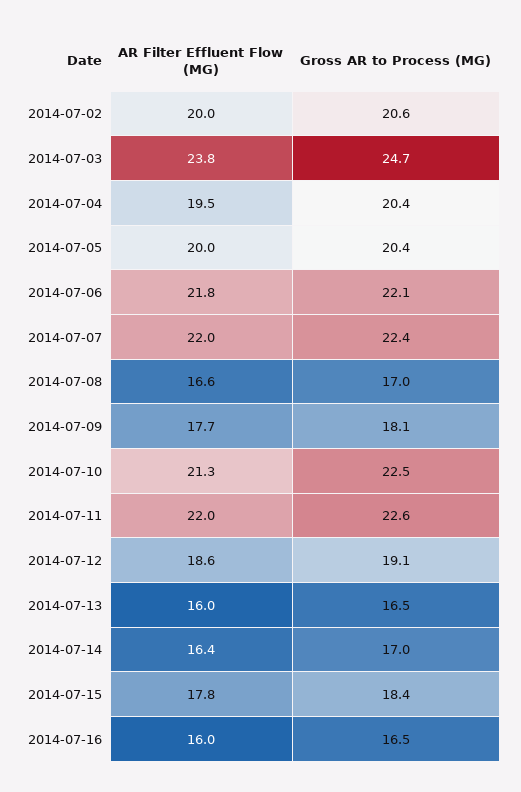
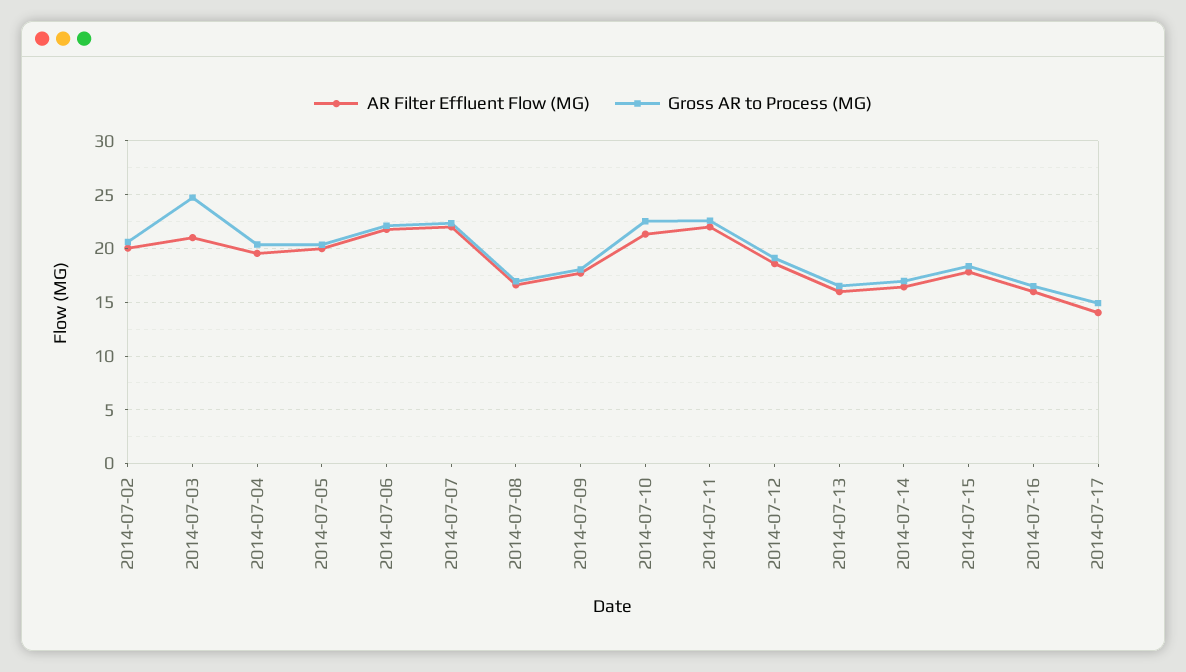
AR Filter Effluent Flow (MG), 2014-07-03: 23.8 -> 21
AR Filter Effluent Flow (MG), 2014-07-17: none -> 14
Gross AR to Process (MG), 2014-07-17: none -> 15

